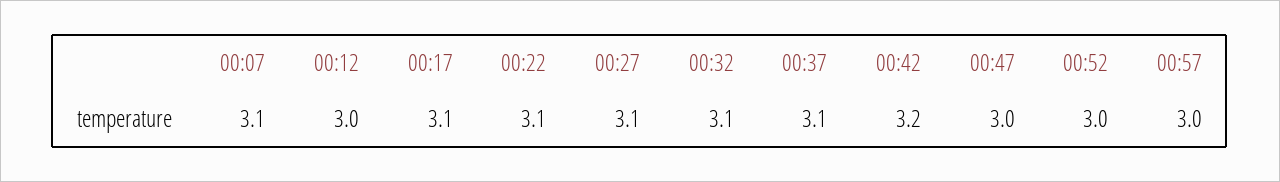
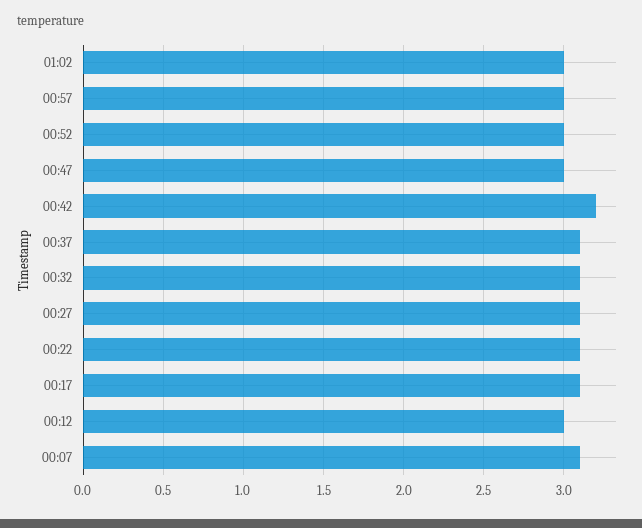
01:02: none -> 3

